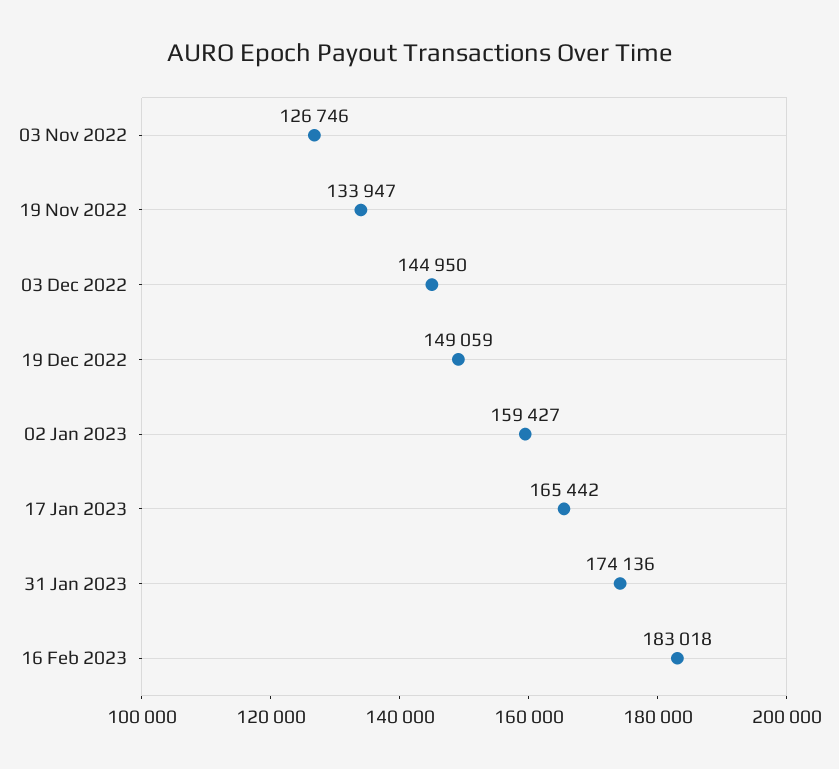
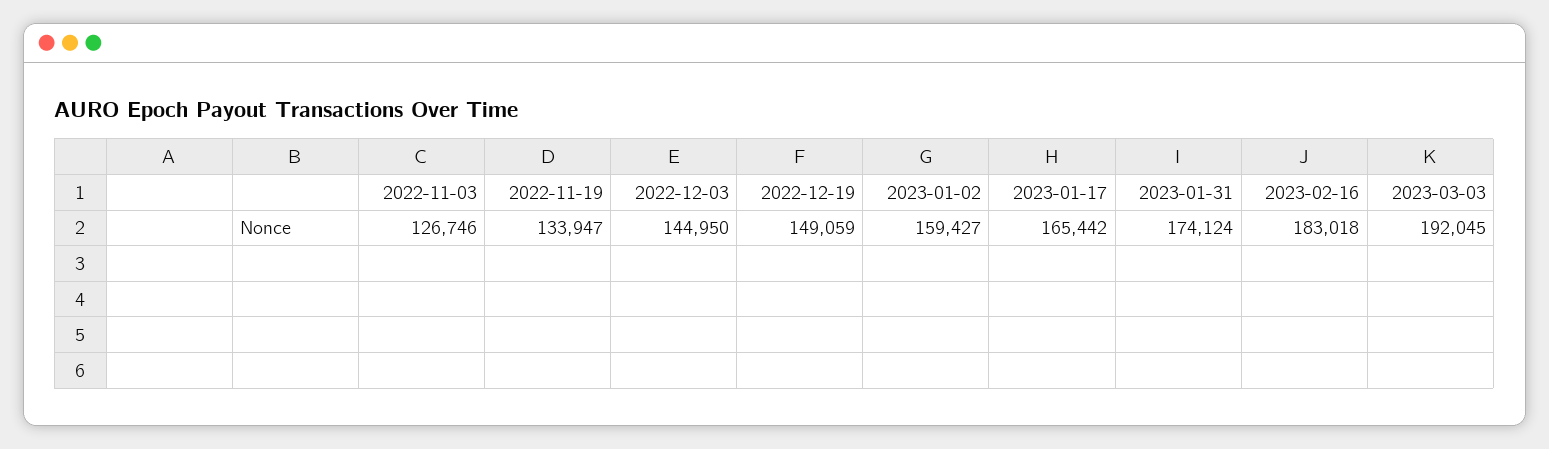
31 Jan 2023: 174136 -> 174124
2023-03-03: none -> 192045

